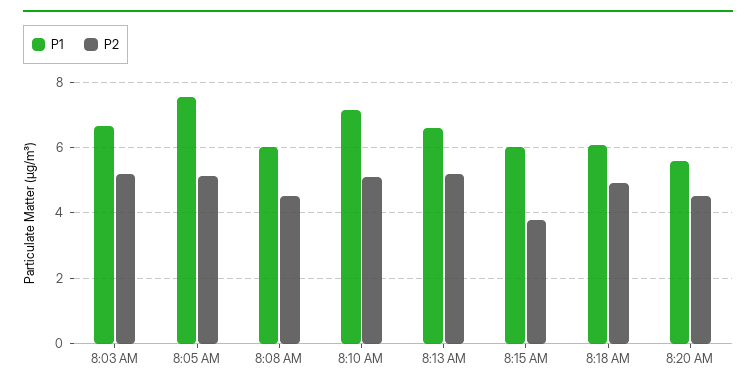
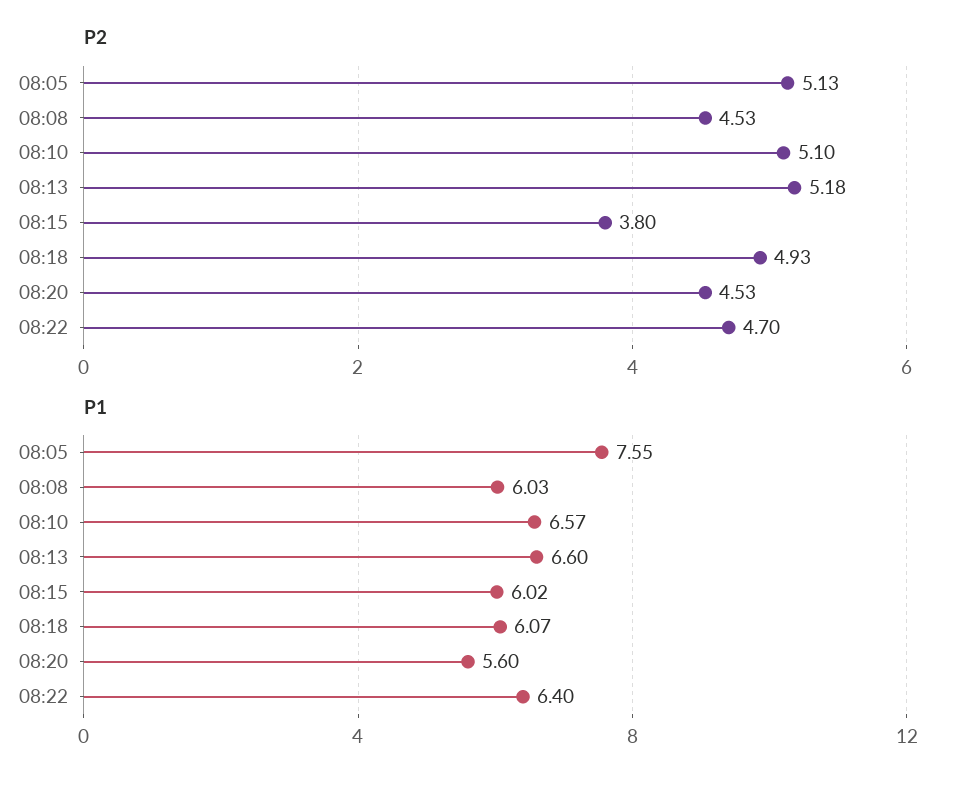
P1, 8:03 AM: 6.6 -> none
P2, 8:03 AM: 5.2 -> none
P1, 8:10 AM: 7.2 -> 6.57
P2, 08:22: none -> 4.7
P1, 08:22: none -> 6.4

